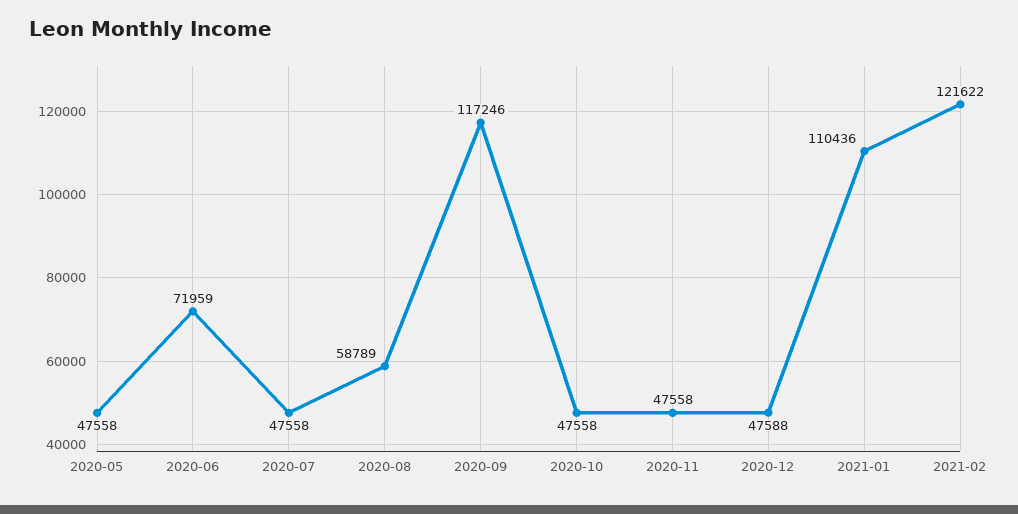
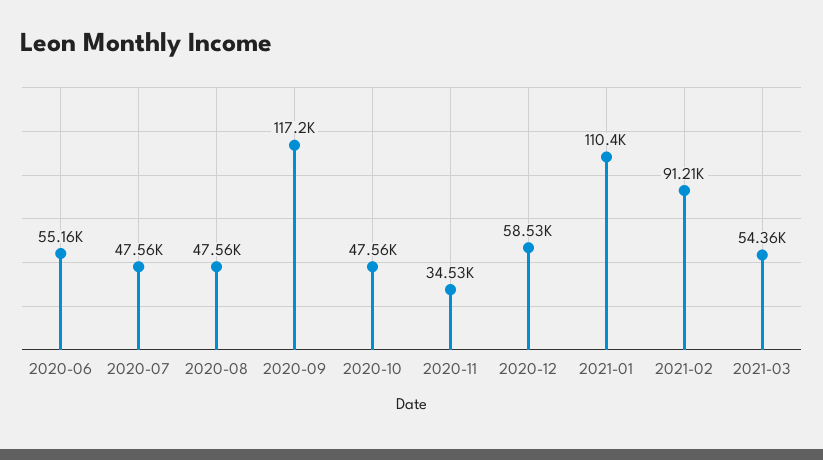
2020-05: 47558 -> none
2020-06: 71959 -> 55160
2020-08: 58789 -> 47560
2020-11: 47558 -> 34530
2020-12: 47588 -> 58530
2021-02: 121622 -> 91210
2021-03: none -> 54360

